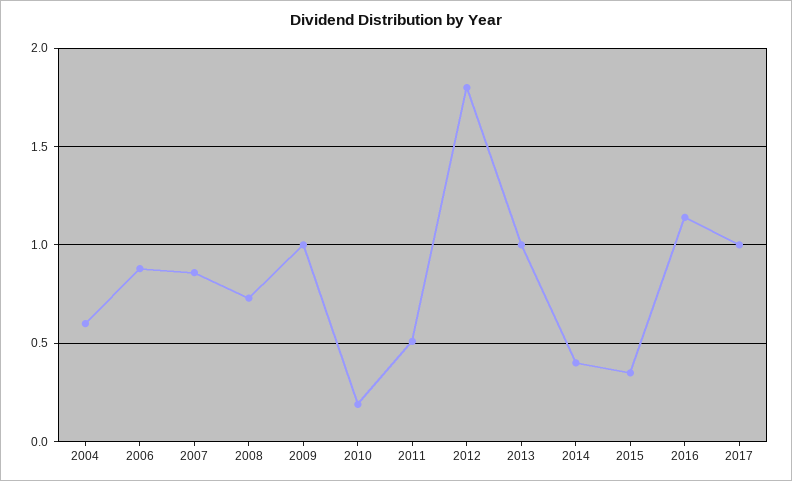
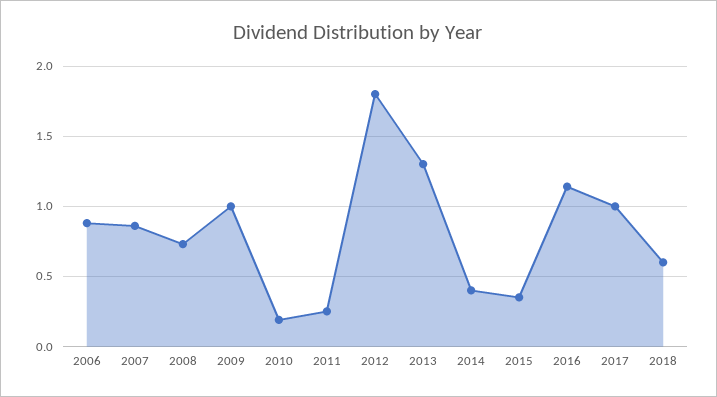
2004: 0.6 -> none
2011: 0.5 -> 0.25
2013: 1 -> 1.3
2018: none -> 0.6

